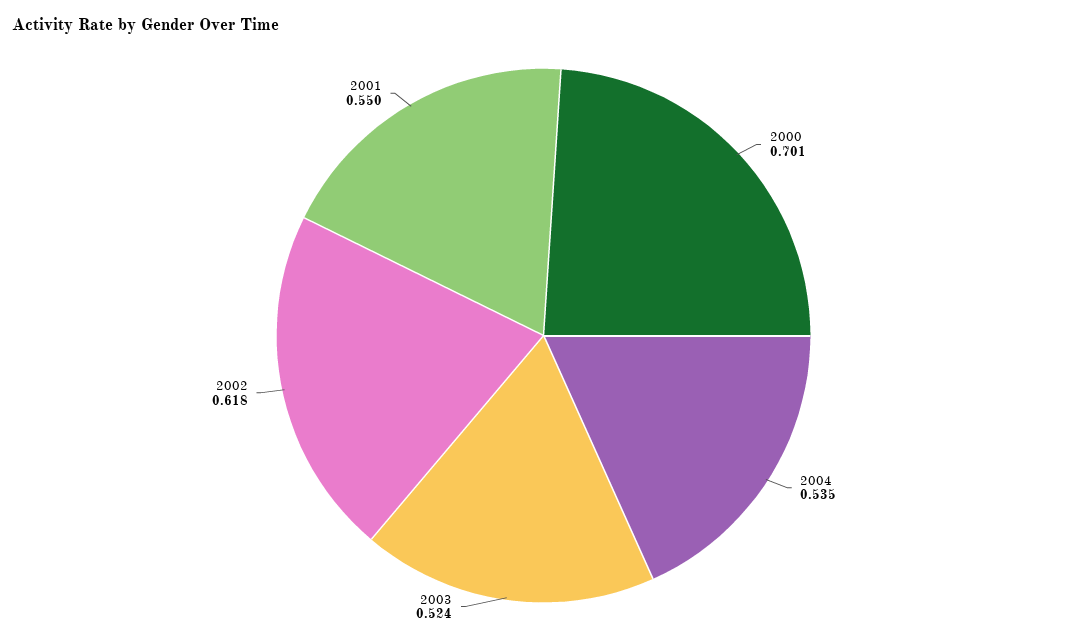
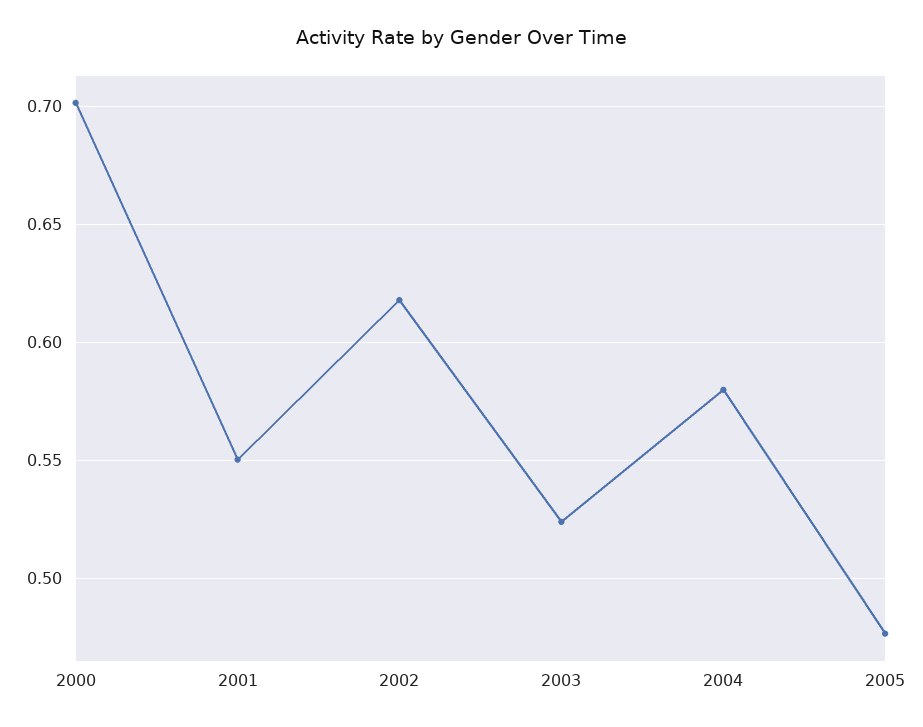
2004: 0.535 -> 0.58
2005: none -> 0.475

